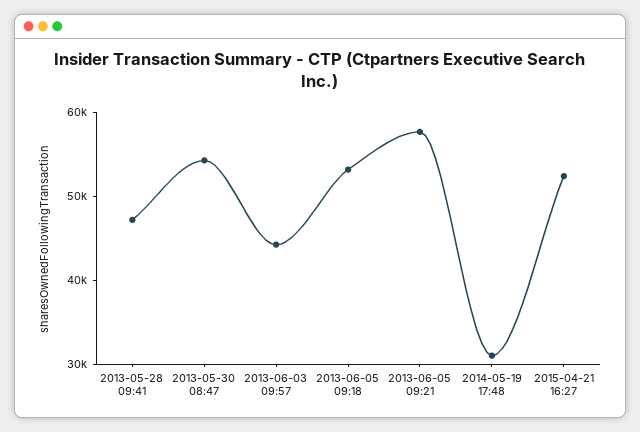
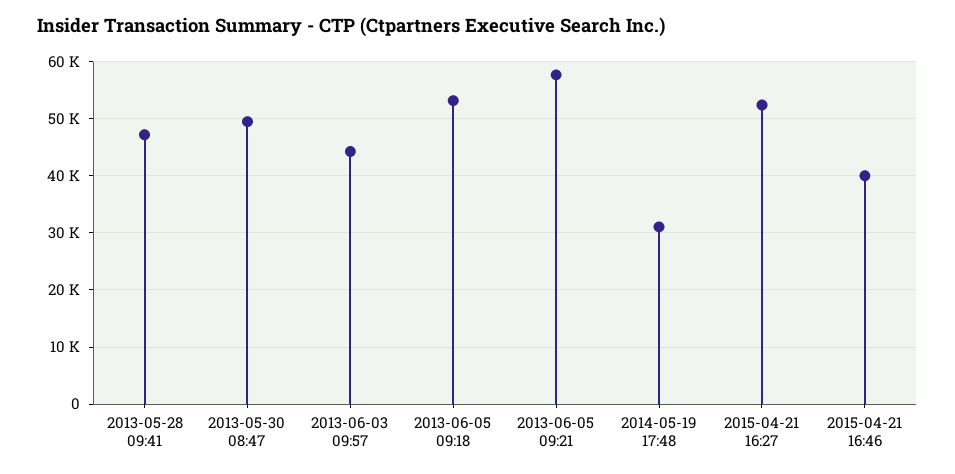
2013-05-30 08:47: 54000 -> 50000
2015-04-21 16:46: none -> 40000

